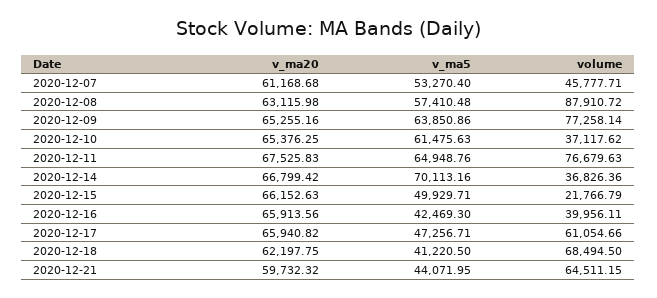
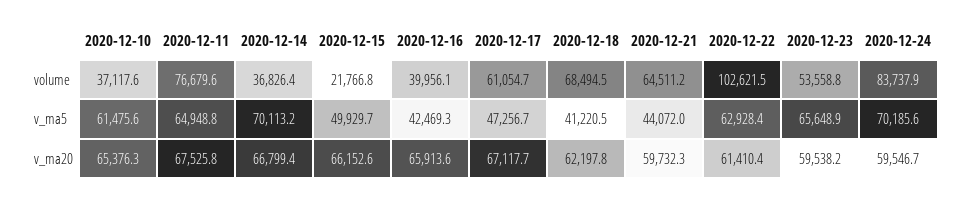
v_ma20, 2020-12-07: 61168.68 -> none
v_ma5, 2020-12-07: 53270.4 -> none
volume, 2020-12-07: 45777.71 -> none
v_ma20, 2020-12-08: 63115.98 -> none
v_ma5, 2020-12-08: 57410.48 -> none
volume, 2020-12-08: 87910.72 -> none
v_ma20, 2020-12-09: 65255.16 -> none
v_ma5, 2020-12-09: 63850.86 -> none
volume, 2020-12-09: 77258.14 -> none
v_ma20, 2020-12-17: 65940.82 -> 67117.7
volume, 2020-12-22: none -> 102621.5
volume, 2020-12-23: none -> 53558.8
volume, 2020-12-24: none -> 83737.9
v_ma5, 2020-12-22: none -> 62928.4
v_ma5, 2020-12-23: none -> 65648.9
v_ma5, 2020-12-24: none -> 70185.6
v_ma20, 2020-12-22: none -> 61410.4
v_ma20, 2020-12-23: none -> 59538.2
v_ma20, 2020-12-24: none -> 59546.7

